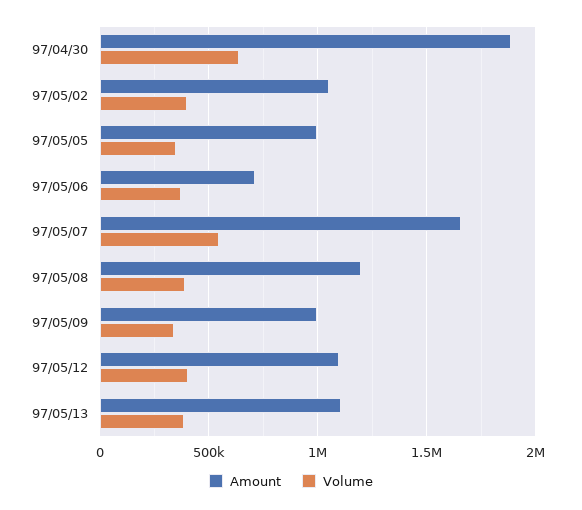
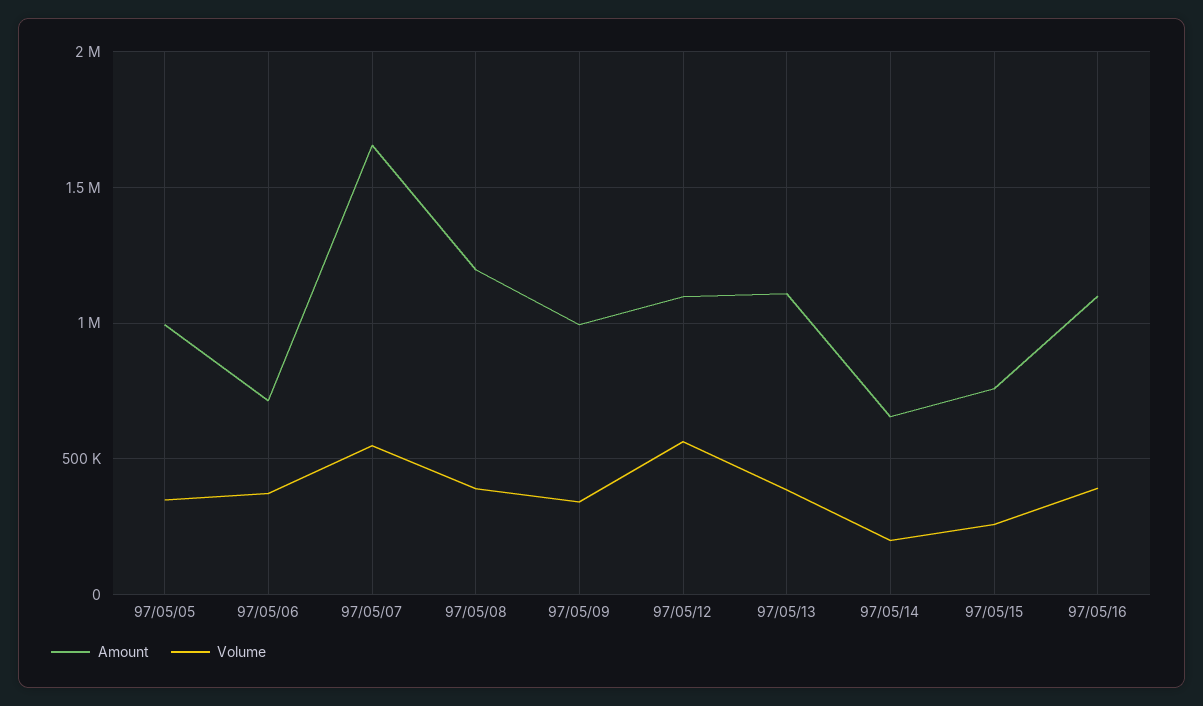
Amount, 97/04/30: 1900000 -> none
Volume, 97/04/30: 650000 -> none
Amount, 97/05/02: 1050000 -> none
Volume, 97/05/02: 400000 -> none
Volume, 97/05/12: 400000 -> 550000
Amount, 97/05/14: none -> 650000
Volume, 97/05/14: none -> 200000
Amount, 97/05/15: none -> 750000
Volume, 97/05/15: none -> 250000
Amount, 97/05/16: none -> 1100000
Volume, 97/05/16: none -> 400000

